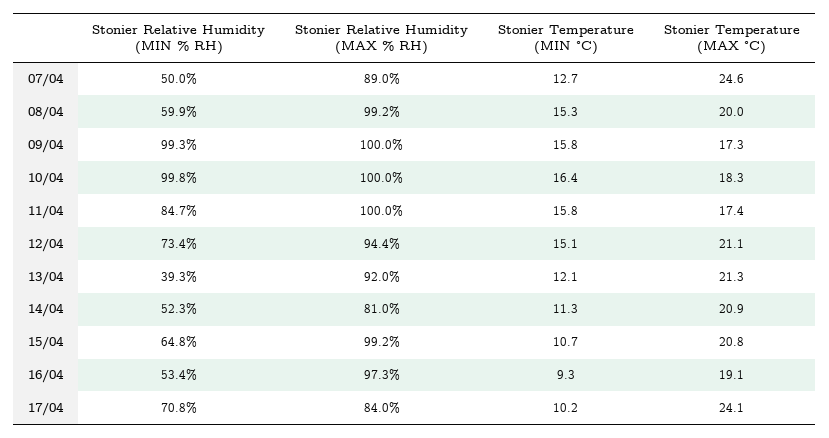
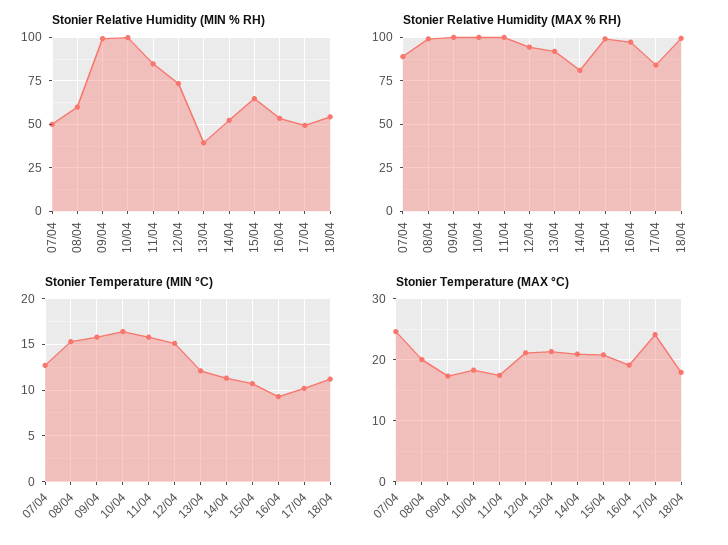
Stonier Relative Humidity (MIN % RH), 17/04: 70.8 -> 50
Stonier Relative Humidity (MIN % RH), 18/04: none -> 55
Stonier Relative Humidity (MAX % RH), 18/04: none -> 100
Stonier Temperature (MIN °C), 18/04: none -> 11
Stonier Temperature (MAX °C), 18/04: none -> 18

